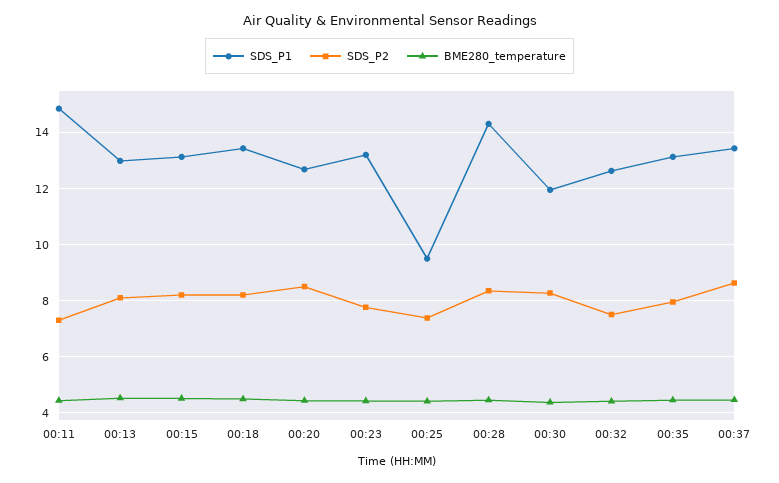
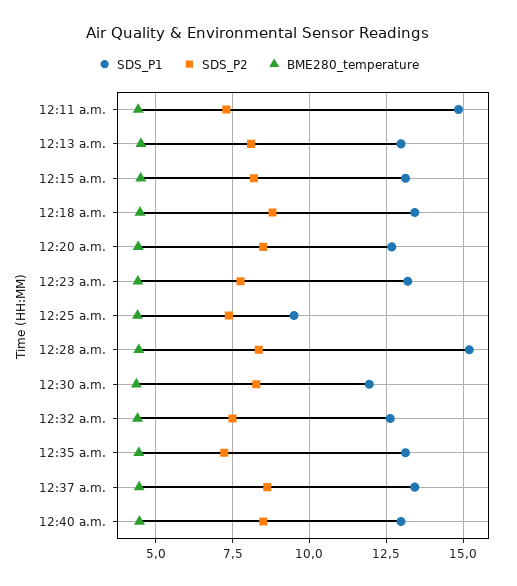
SDS_P2, 00:18: 8.25 -> 8.75
SDS_P1, 00:28: 14.25 -> 15.25
SDS_P2, 00:35: 8 -> 7.25
SDS_P1, 12:40 a.m.: none -> 13
SDS_P2, 12:40 a.m.: none -> 8.5
BME280_temperature, 12:40 a.m.: none -> 4.5

